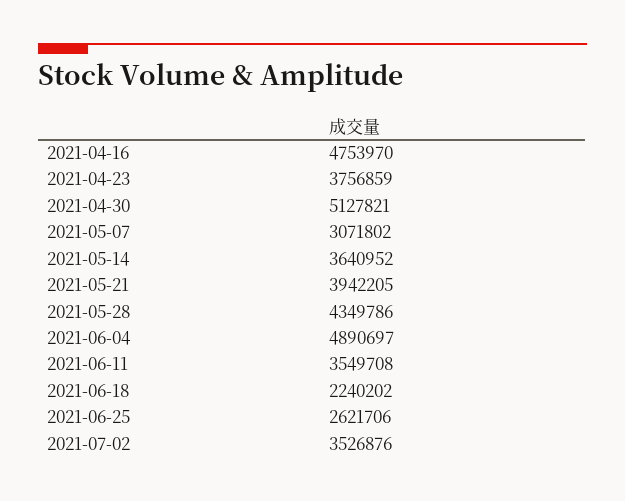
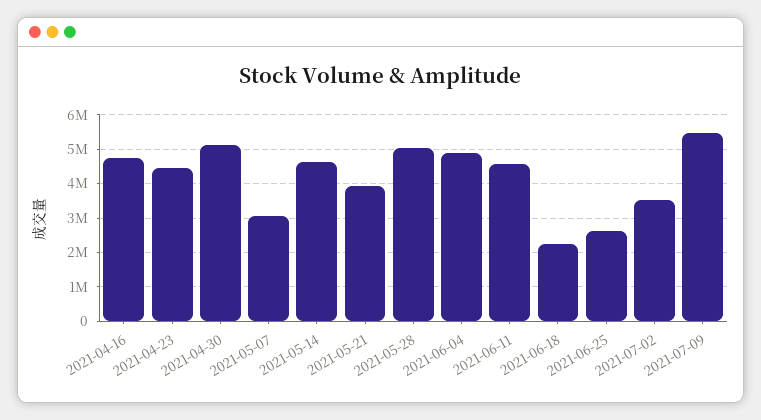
2021-04-23: 3756859 -> 4400000
2021-05-14: 3640952 -> 4600000
2021-05-28: 4349786 -> 5000000
2021-06-11: 3549708 -> 4600000
2021-07-09: none -> 5400000

